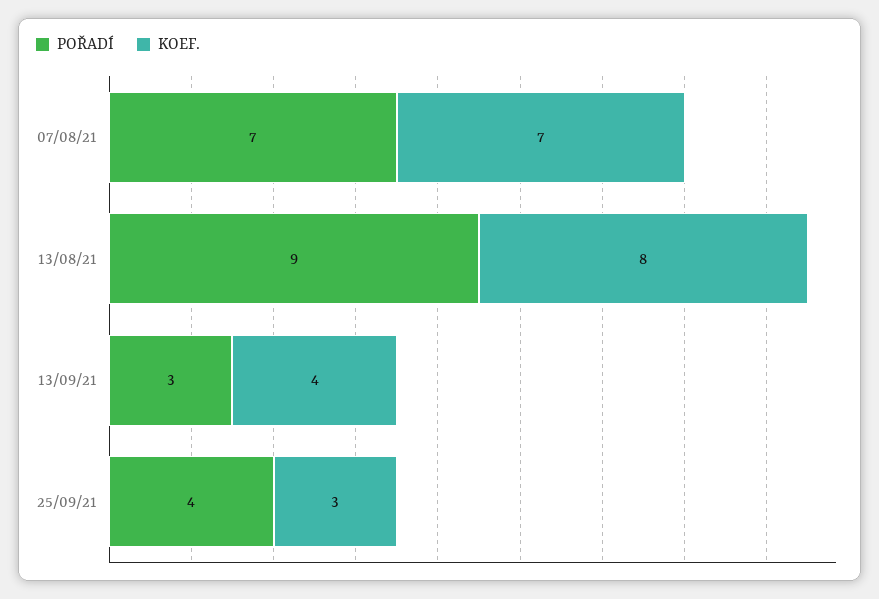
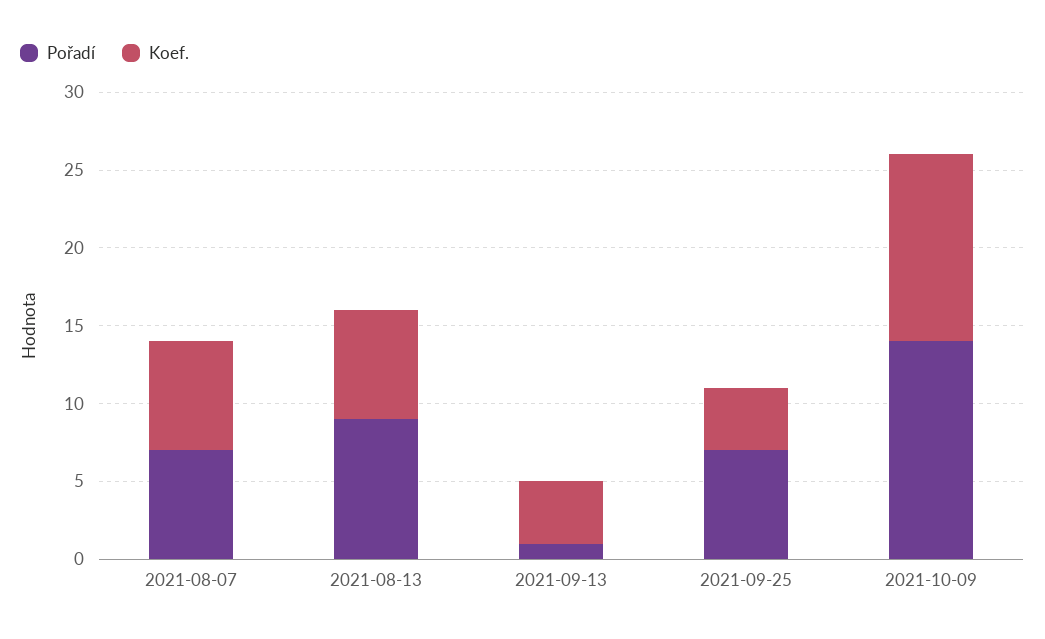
KOEF., 13/08/21: 8 -> 7
POŘADÍ, 13/09/21: 3 -> 1
POŘADÍ, 25/09/21: 4 -> 7
KOEF., 25/09/21: 3 -> 4
POŘADÍ, 2021-10-09: none -> 14
KOEF., 2021-10-09: none -> 12

